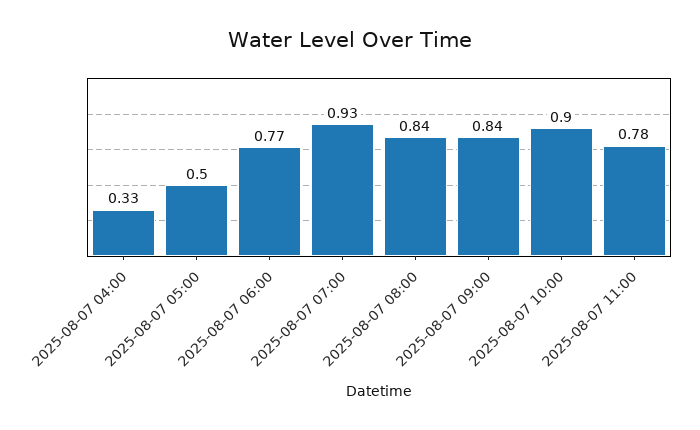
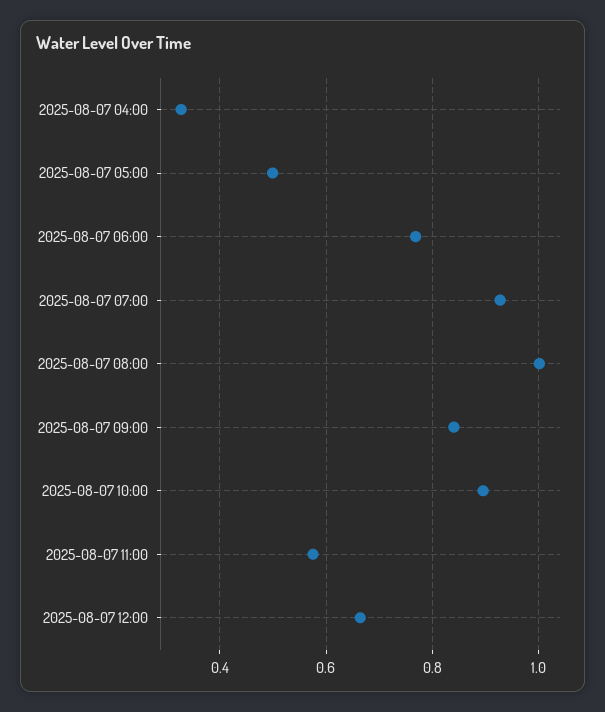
2025-08-07 08:00: 0.84 -> 1
2025-08-07 11:00: 0.78 -> 0.58
2025-08-07 12:00: none -> 0.66

